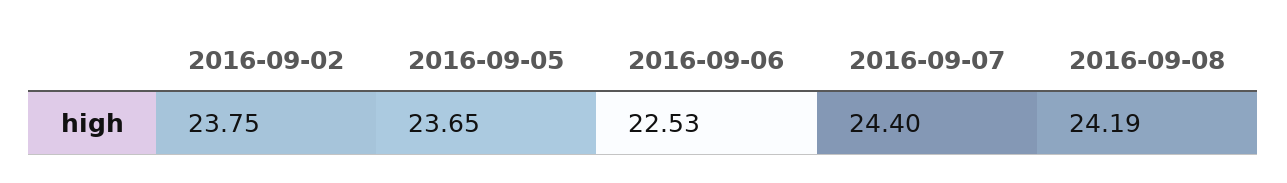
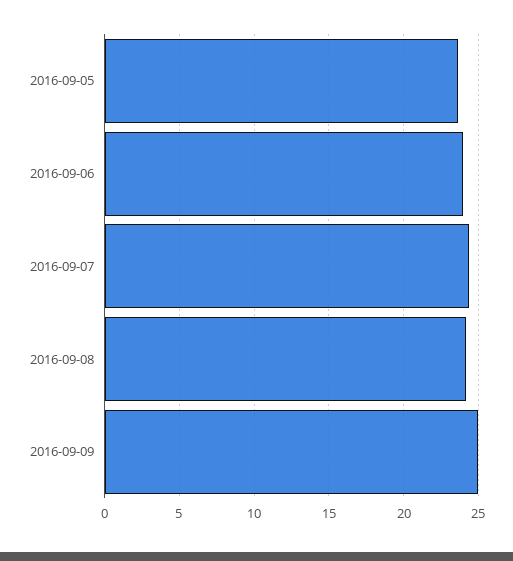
2016-09-02: 23.75 -> none
2016-09-06: 22.53 -> 24
2016-09-09: none -> 25

